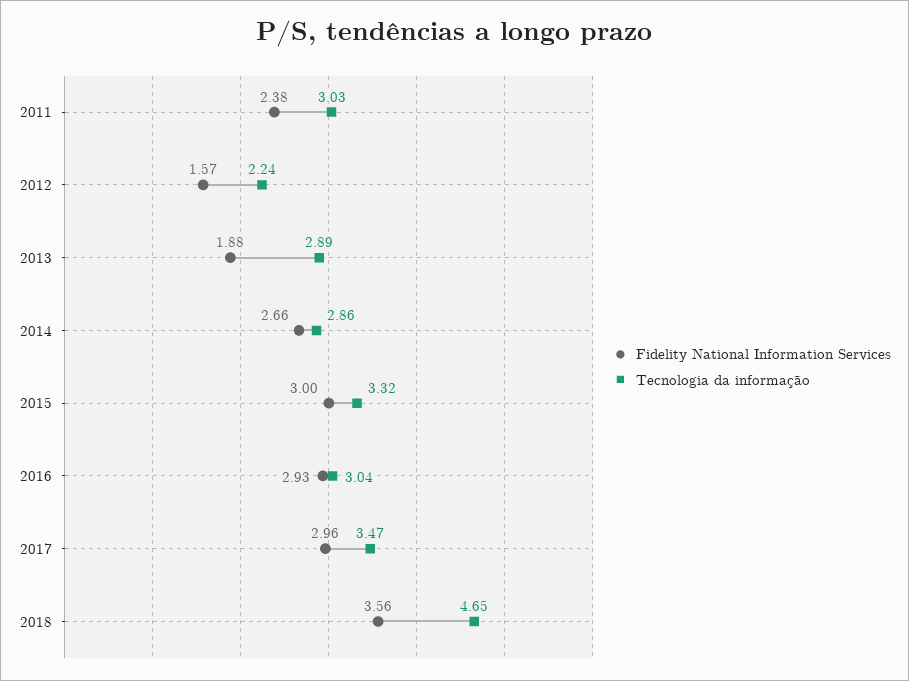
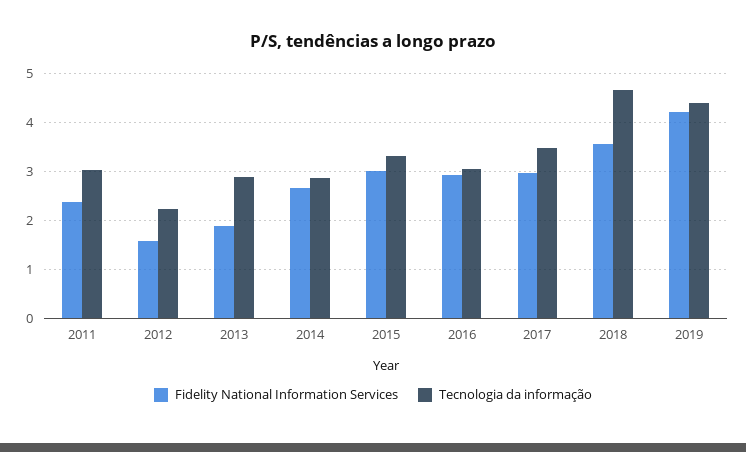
Fidelity National Information Services, 2019: none -> 4.2
Tecnologia da informação, 2019: none -> 4.4

